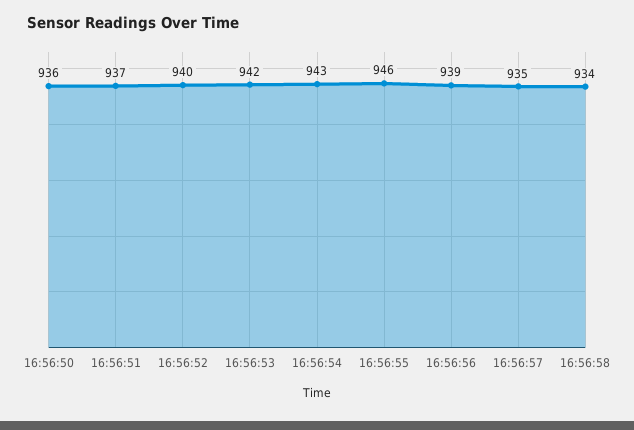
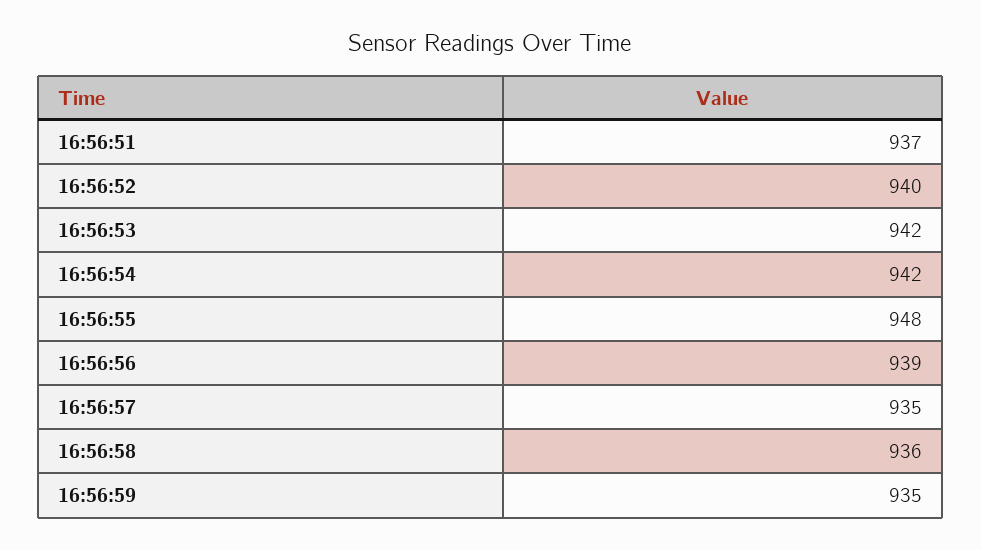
16:56:50: 936 -> none
16:56:54: 943 -> 942
16:56:55: 946 -> 948
16:56:58: 934 -> 936
16:56:59: none -> 935

